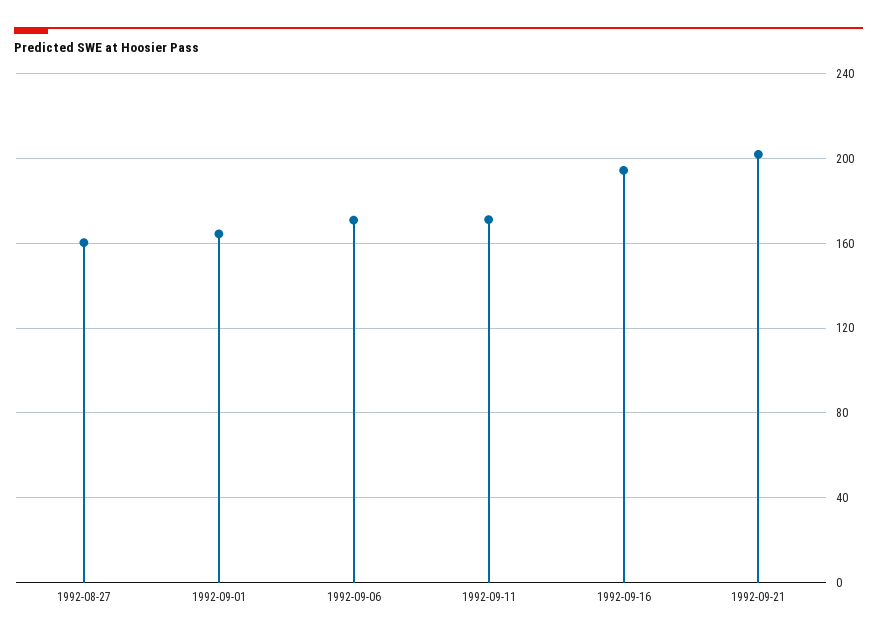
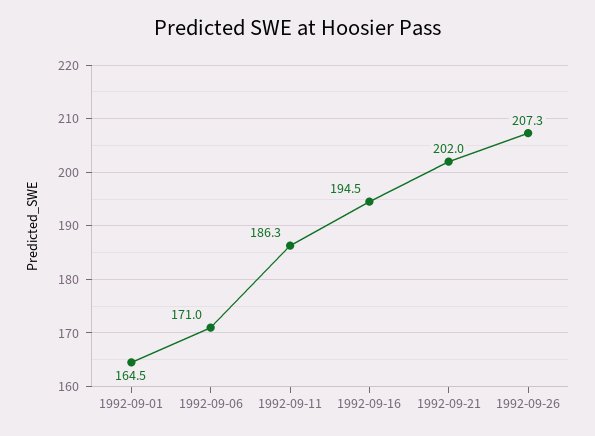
1992-08-27: 160 -> none
1992-09-11: 170 -> 186.3
1992-09-26: none -> 207.3

